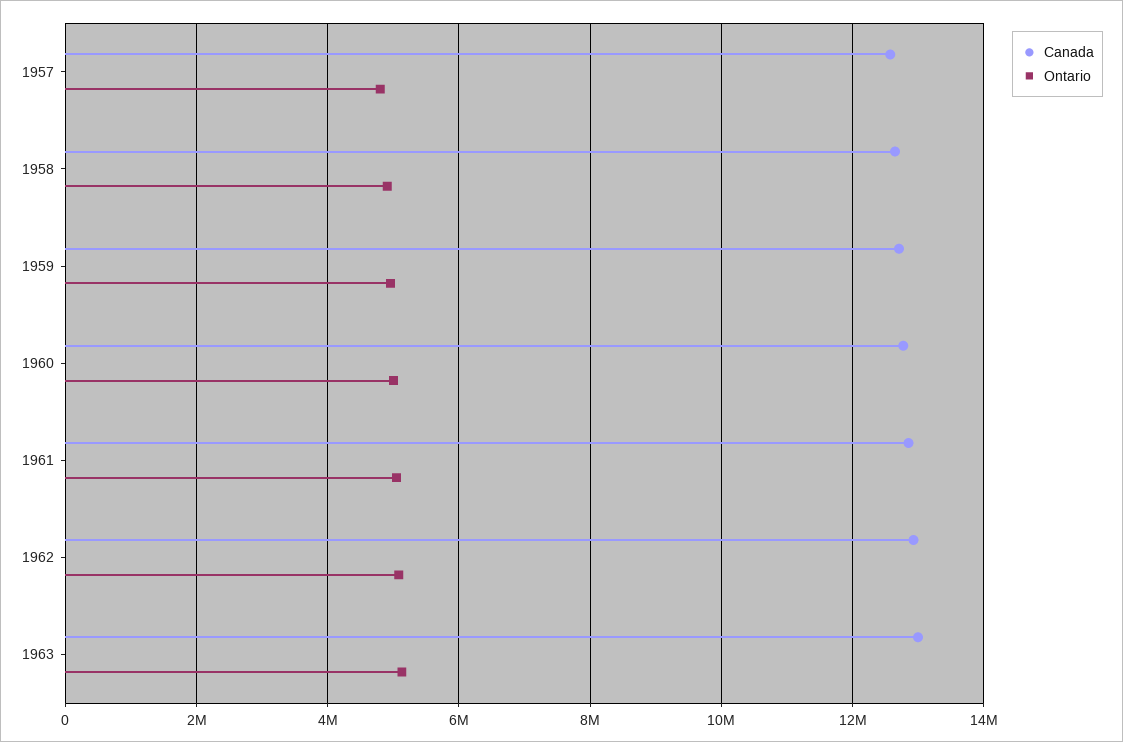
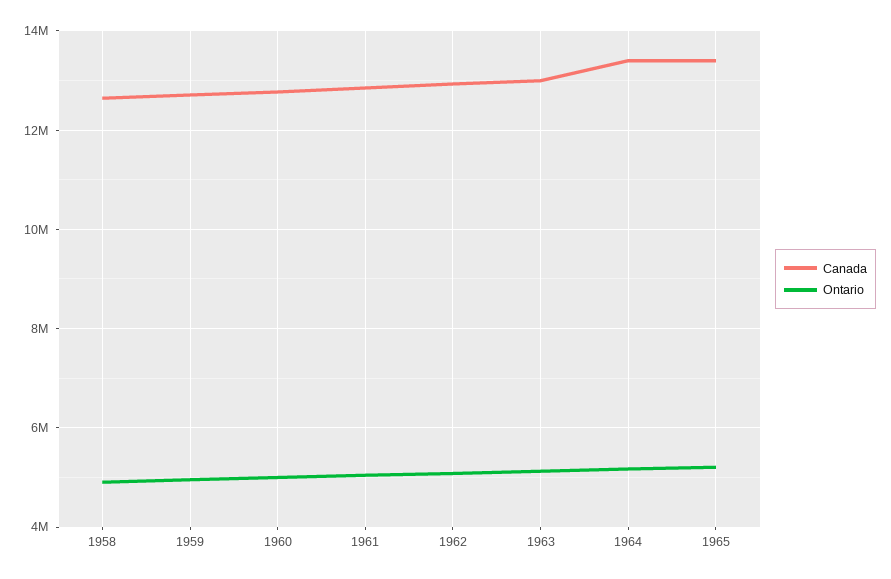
Canada, 1957: 12600000 -> none
Ontario, 1957: 4800000 -> none
Canada, 1964: none -> 13400000
Ontario, 1964: none -> 5200000
Canada, 1965: none -> 13400000
Ontario, 1965: none -> 5200000

